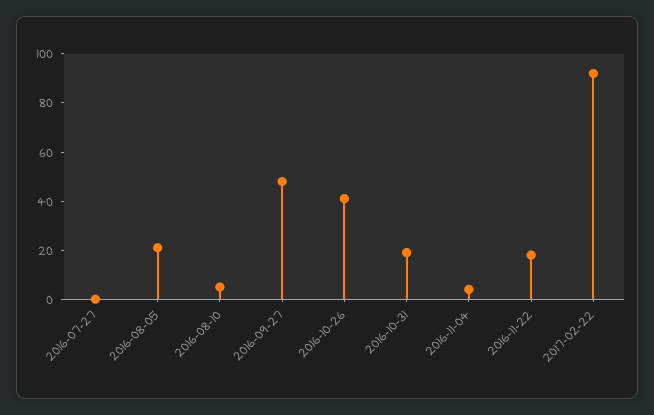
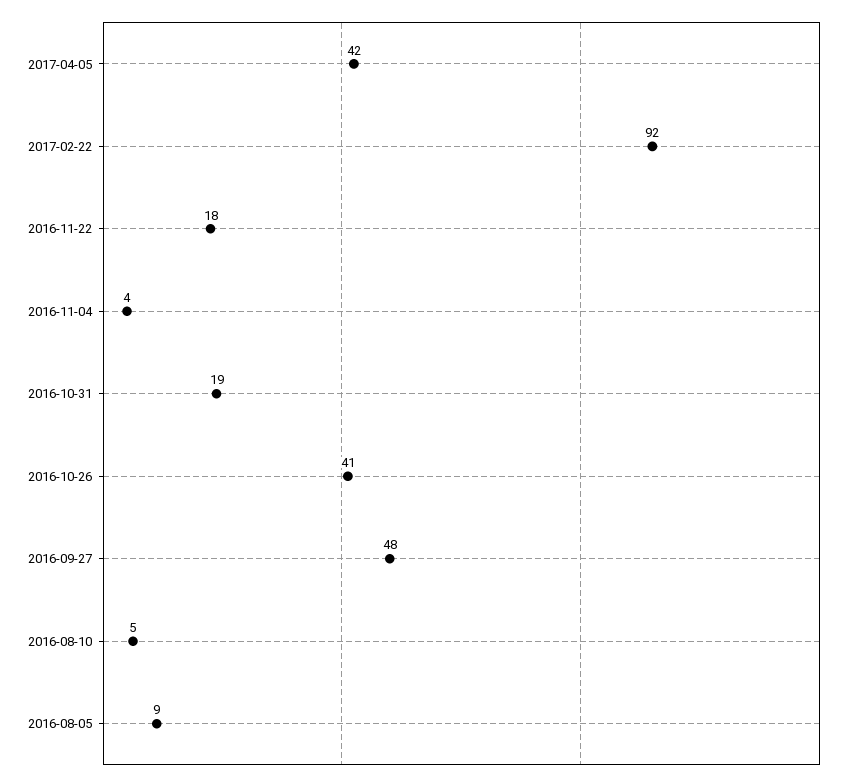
2016-07-27: 0 -> none
2016-08-05: 20 -> 9
2017-04-05: none -> 42

